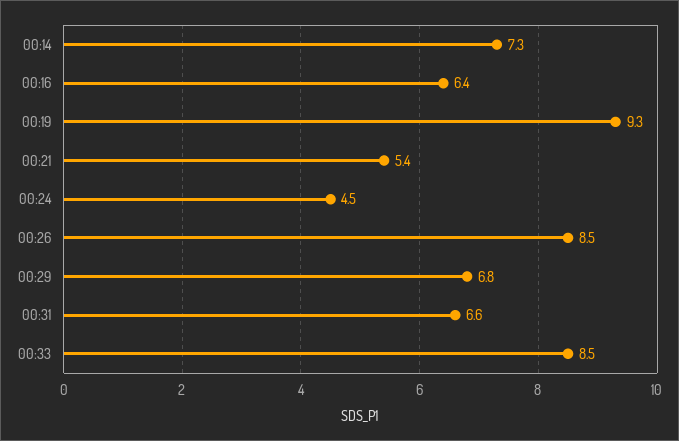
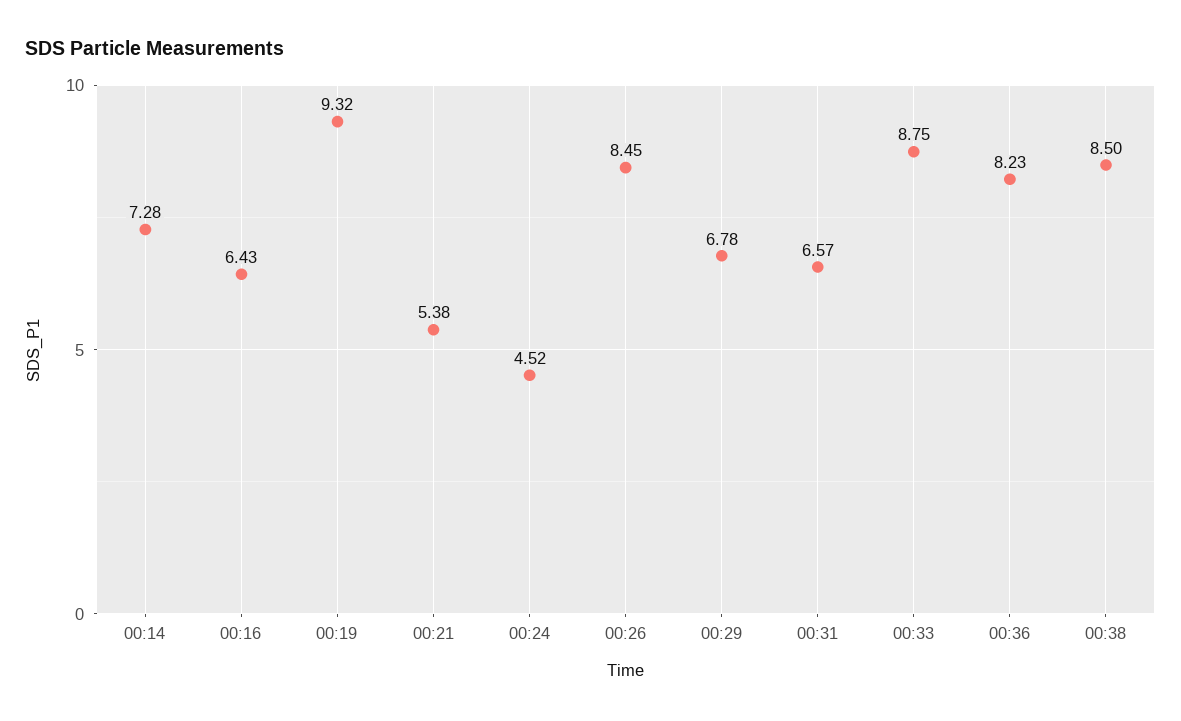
00:33: 8.5 -> 8.75
00:36: none -> 8.23
00:38: none -> 8.5

